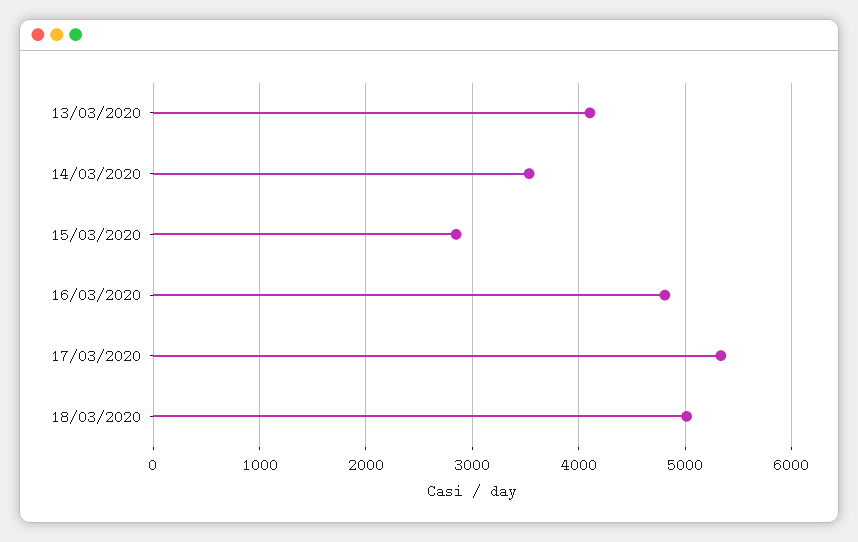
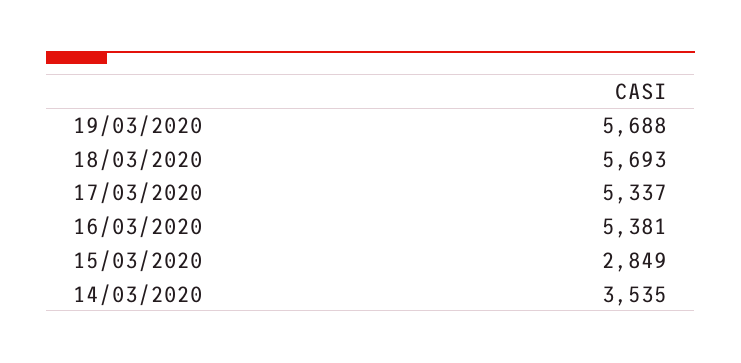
13/03/2020: 4100 -> none
16/03/2020: 4800 -> 5381
18/03/2020: 5000 -> 5693
19/03/2020: none -> 5688

